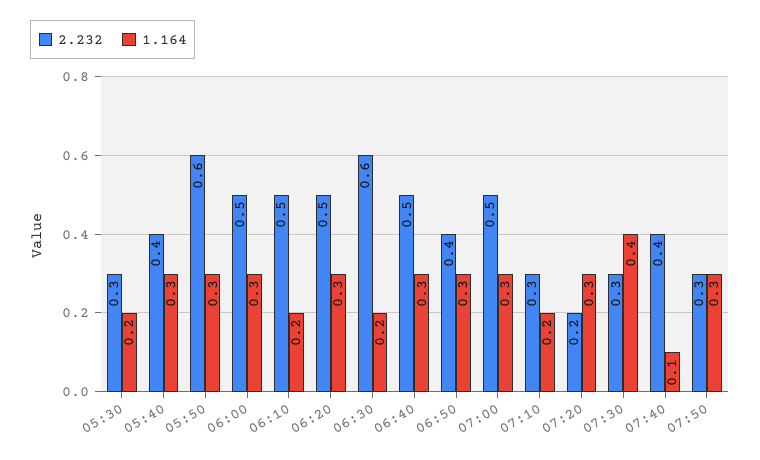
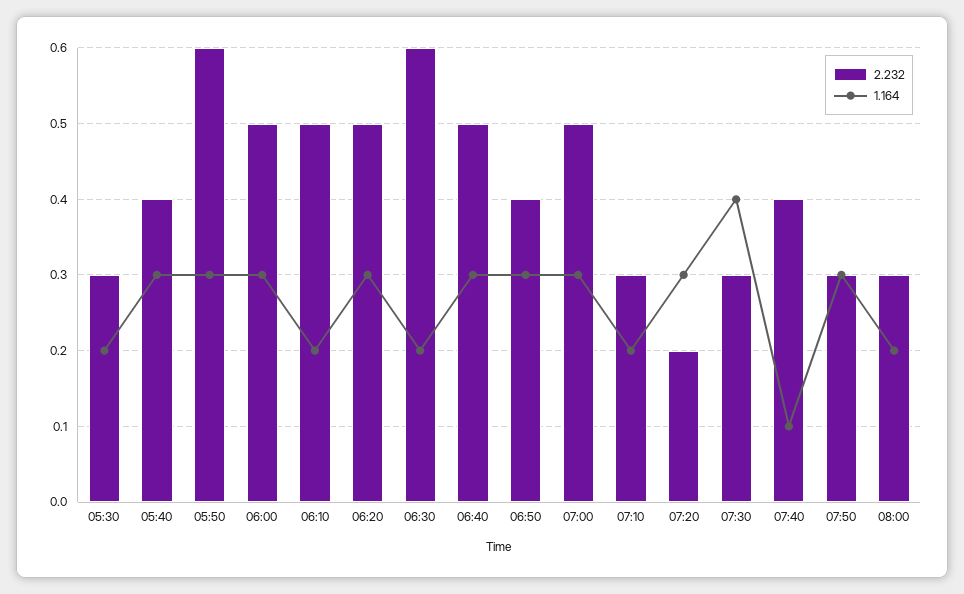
2.232, 08:00: none -> 0.3
1.164, 08:00: none -> 0.2

